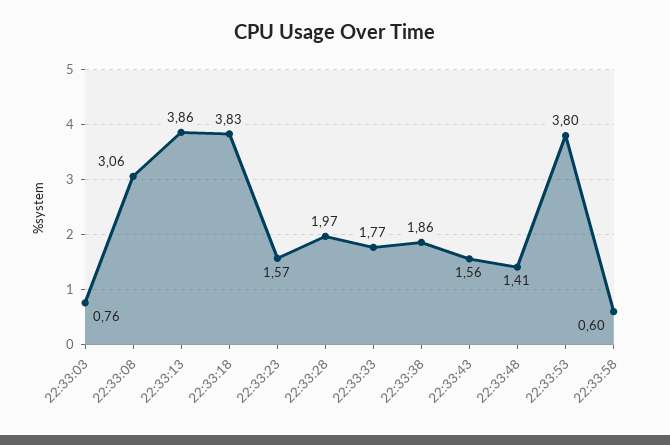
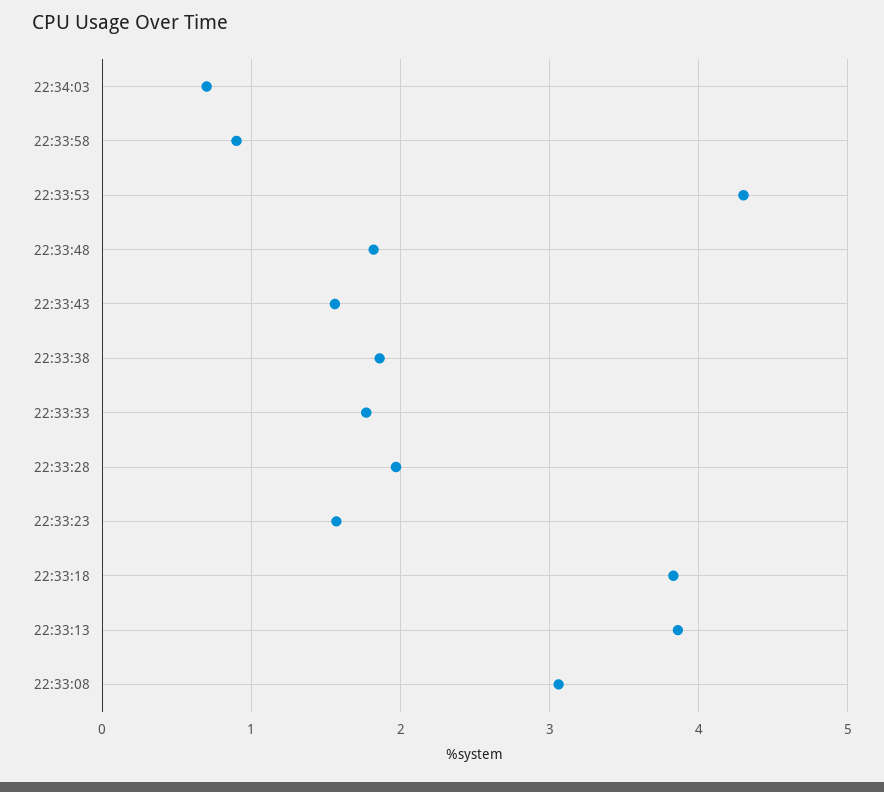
22:33:03: 0.76 -> none
22:33:48: 1.41 -> 1.8
22:33:53: 3.8 -> 4.3
22:33:58: 0.6 -> 0.9
22:34:03: none -> 0.7

